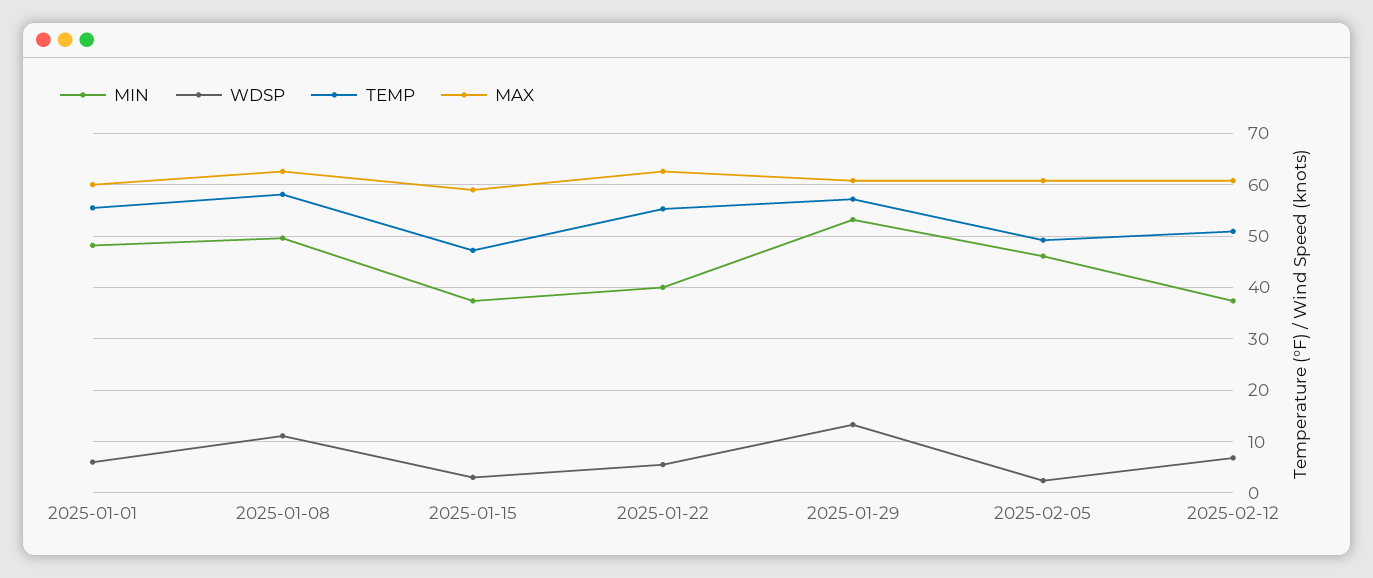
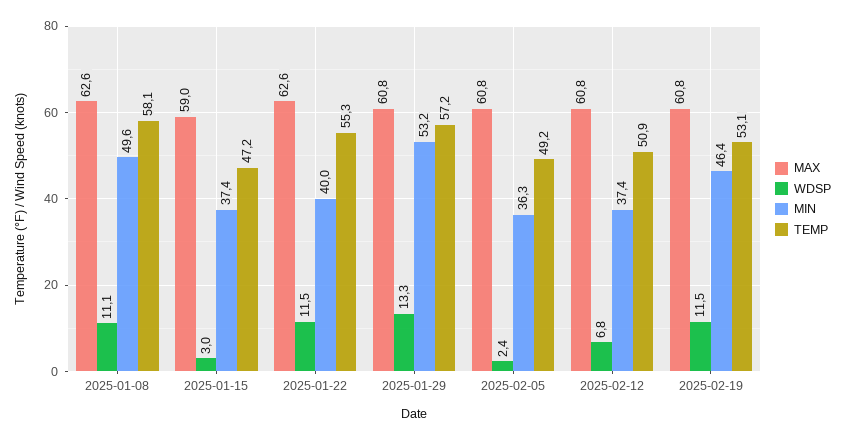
MIN, 2025-01-01: 48 -> none
WDSP, 2025-01-01: 6 -> none
TEMP, 2025-01-01: 56 -> none
MAX, 2025-01-01: 60 -> none
WDSP, 2025-01-22: 6 -> 11.5
MIN, 2025-02-05: 46 -> 36.3
MAX, 2025-02-19: none -> 60.8
WDSP, 2025-02-19: none -> 11.5
MIN, 2025-02-19: none -> 46.4
TEMP, 2025-02-19: none -> 53.1

